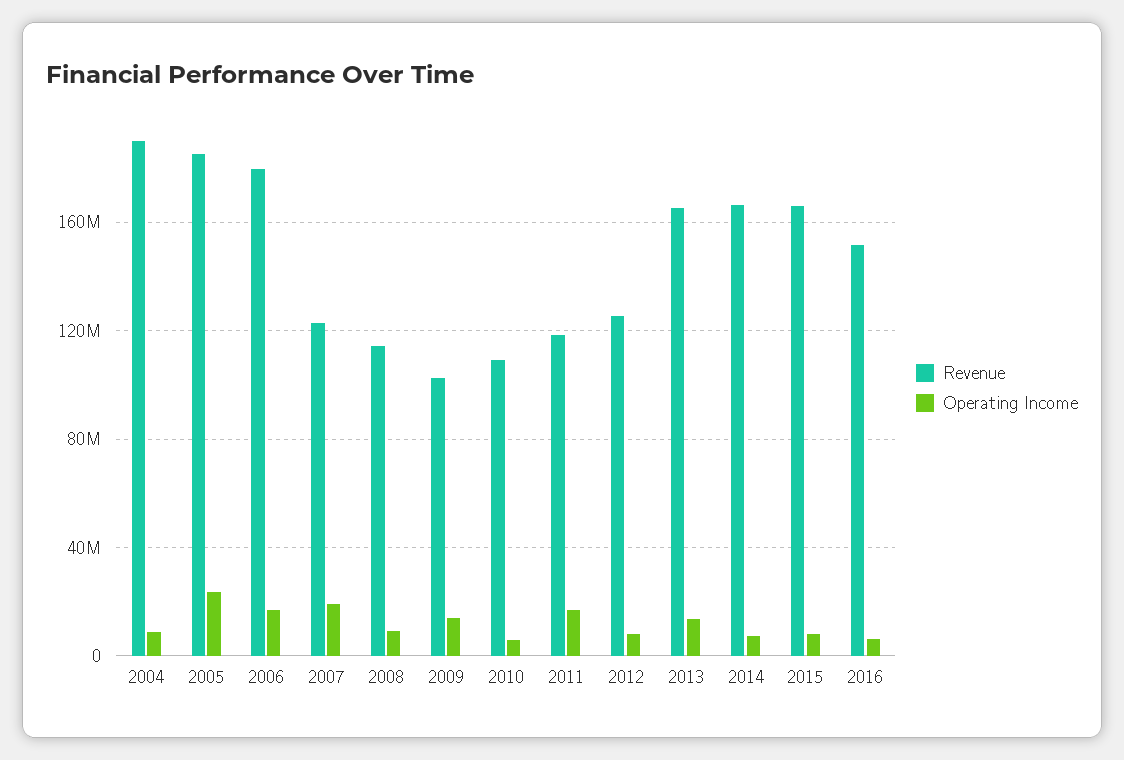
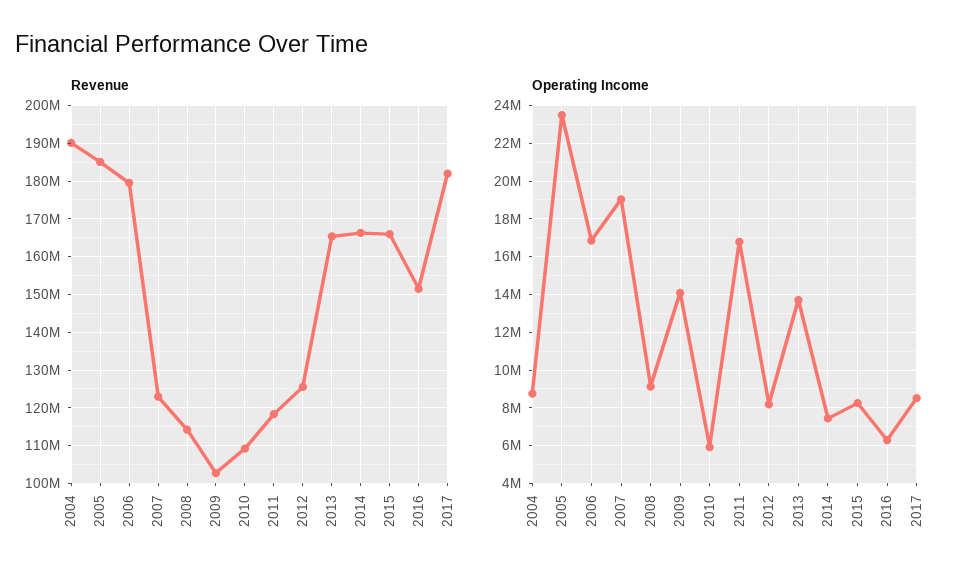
Revenue, 2017: none -> 182000000
Operating Income, 2017: none -> 8500000

